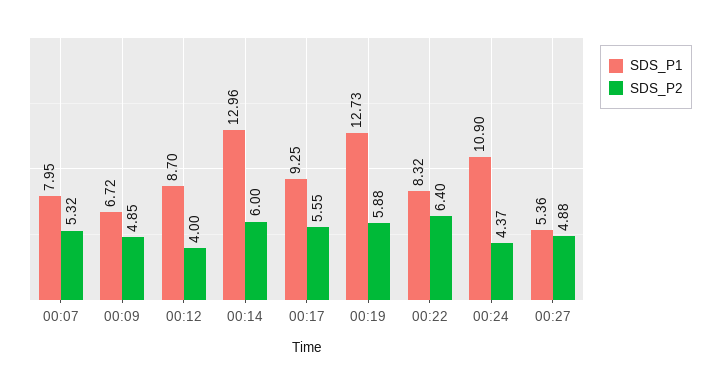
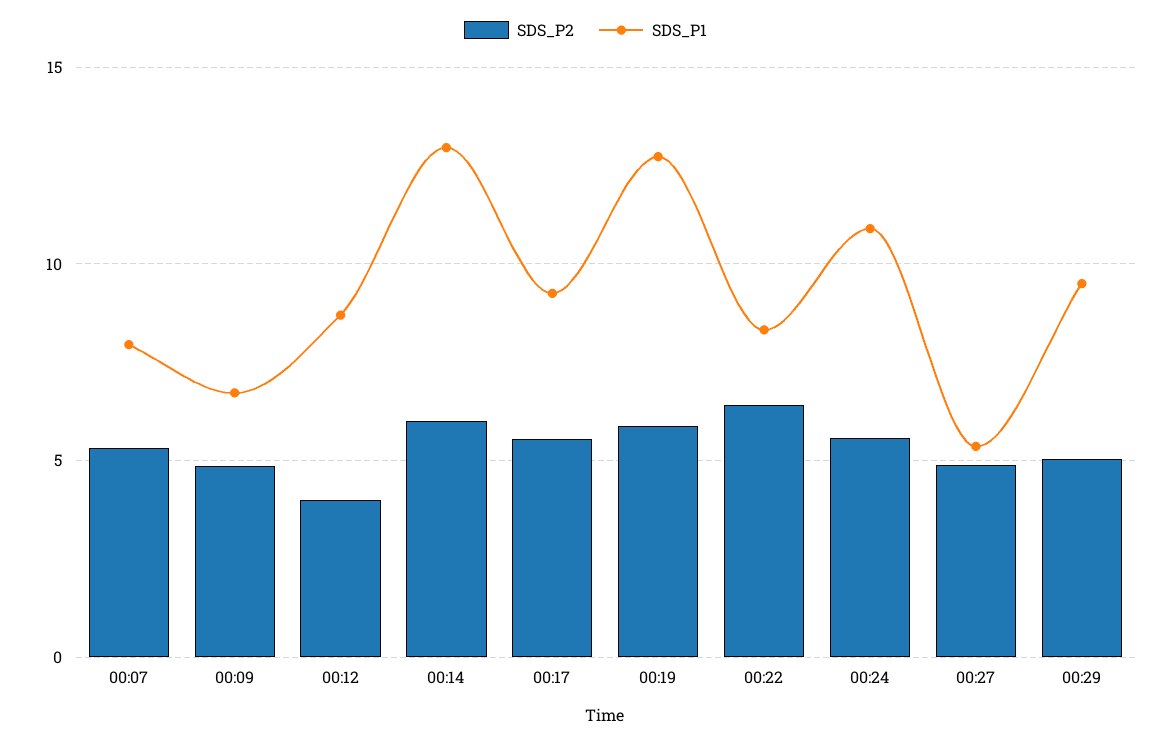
SDS_P2, 00:24: 4.37 -> 5.5
SDS_P2, 00:29: none -> 5
SDS_P1, 00:29: none -> 9.5

